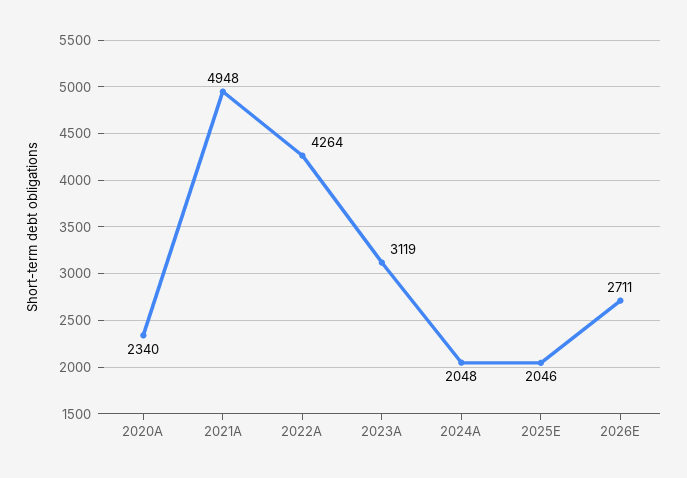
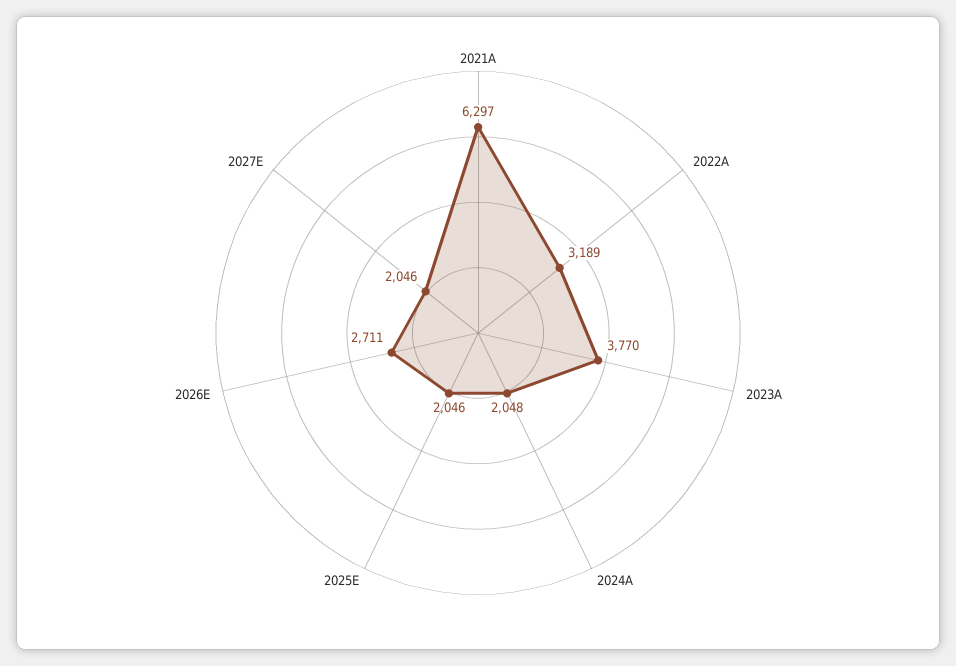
2020A: 2340 -> none
2021A: 4948 -> 6297
2022A: 4264 -> 3189
2023A: 3119 -> 3770
2027E: none -> 2046

